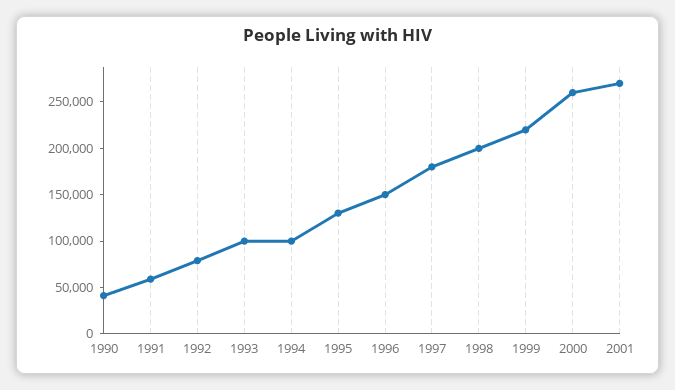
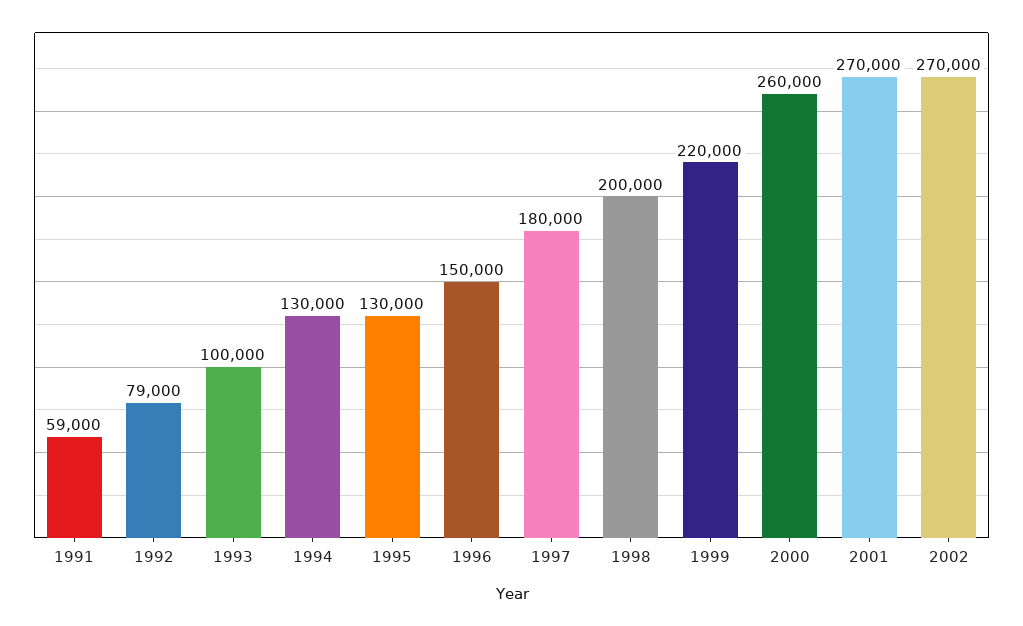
1990: 40000 -> none
1994: 100000 -> 130000
2002: none -> 270000

